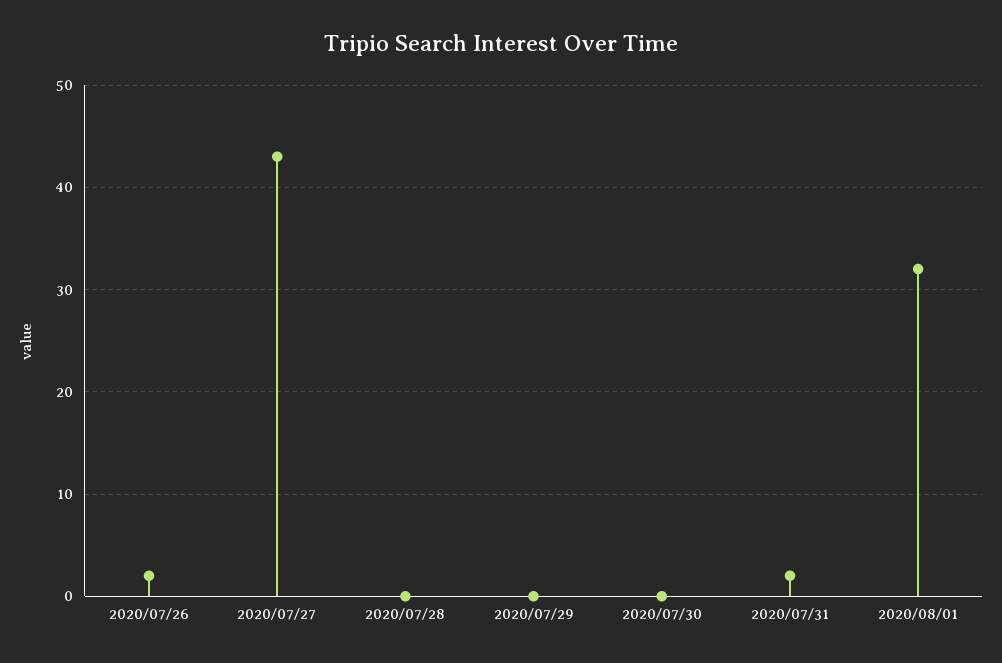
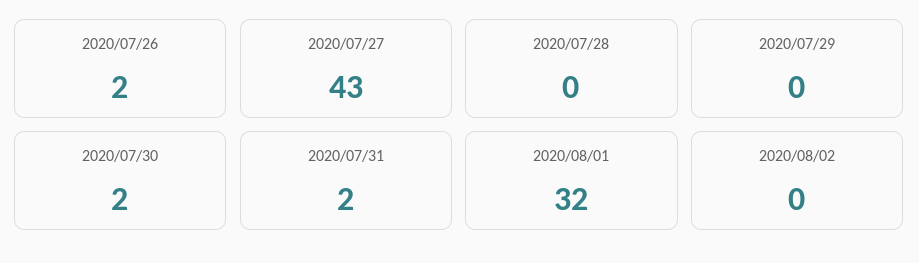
2020/07/30: 0 -> 2
2020/08/02: none -> 0

